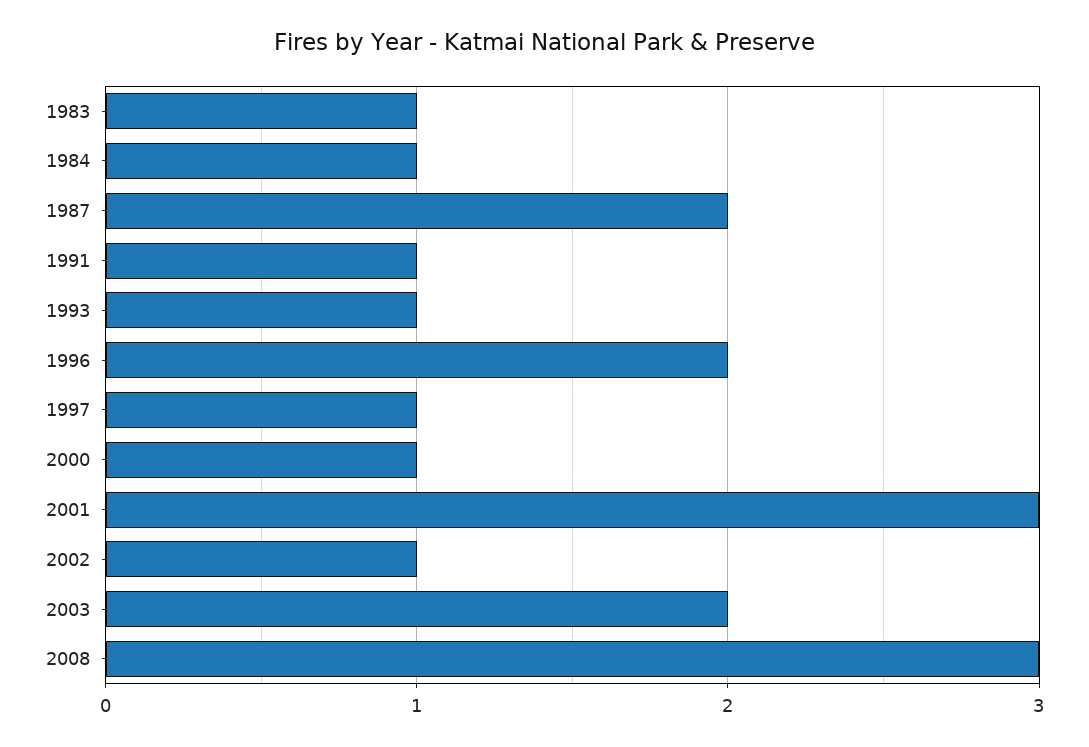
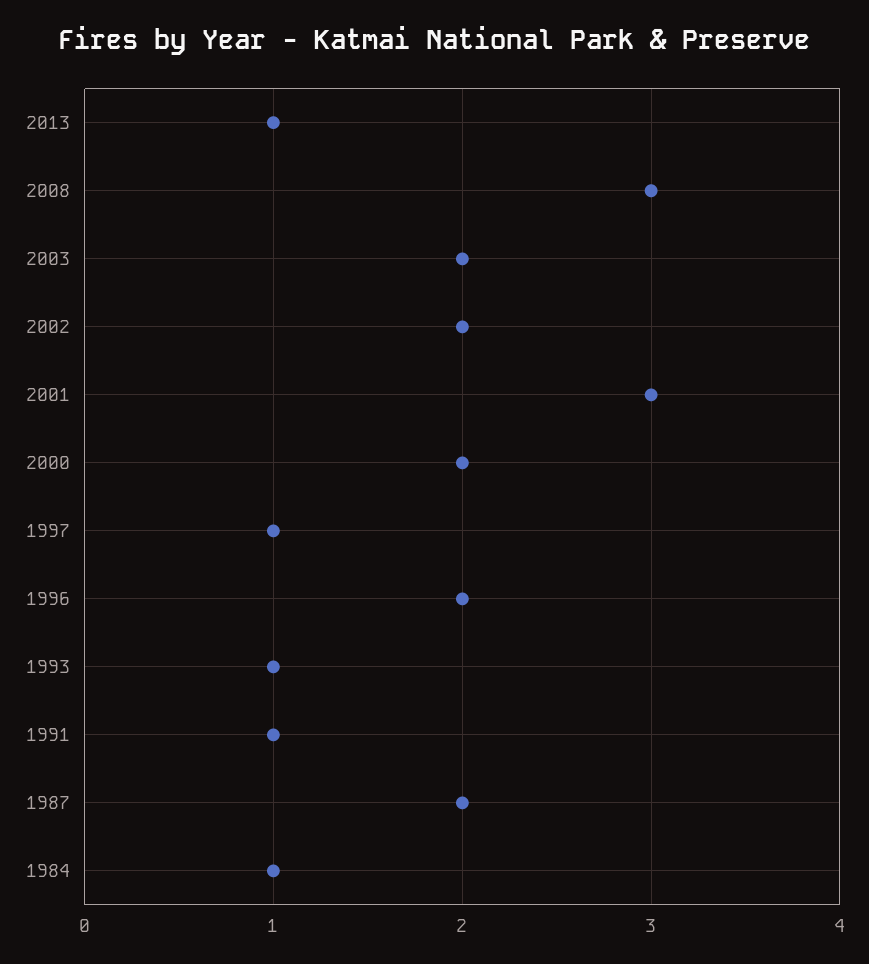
1983: 1 -> none
2000: 1 -> 2
2002: 1 -> 2
2013: none -> 1

